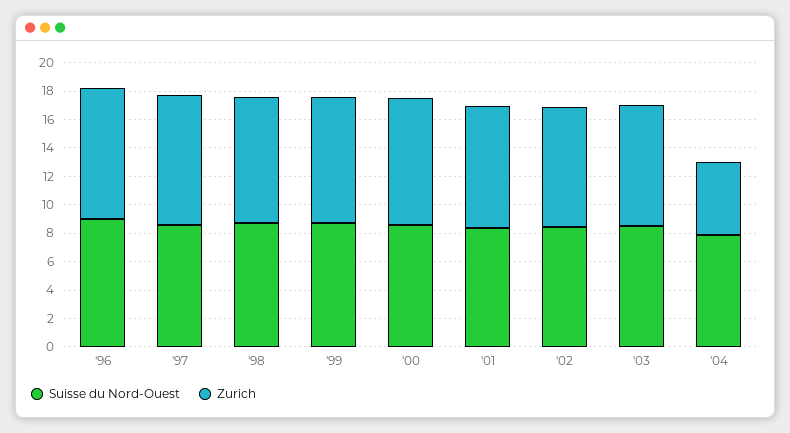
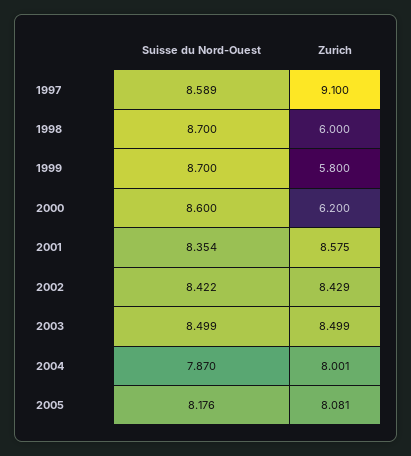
Suisse du Nord-Ouest, '96: 9 -> none
Zurich, '96: 9 -> none
Zurich, '98: 9 -> 6
Zurich, '99: 9 -> 5.8
Zurich, '00: 9 -> 6.2
Zurich, '04: 5 -> 8.001
Suisse du Nord-Ouest, 2005: none -> 8.176
Zurich, 2005: none -> 8.081

